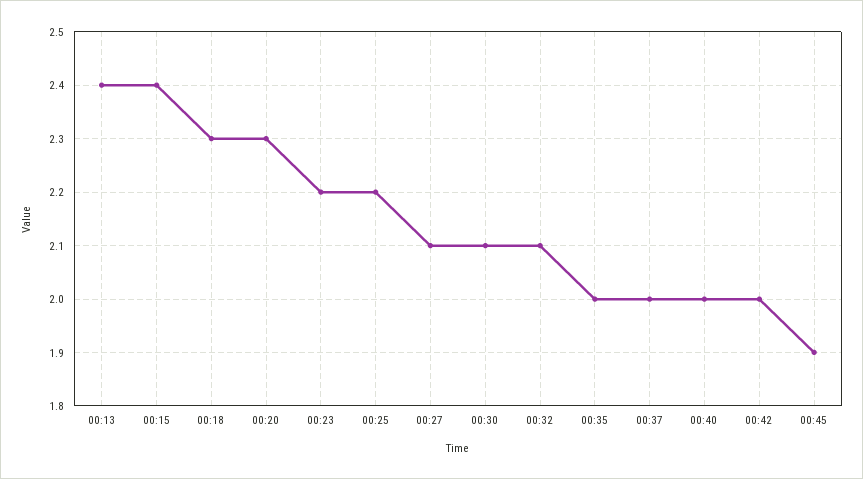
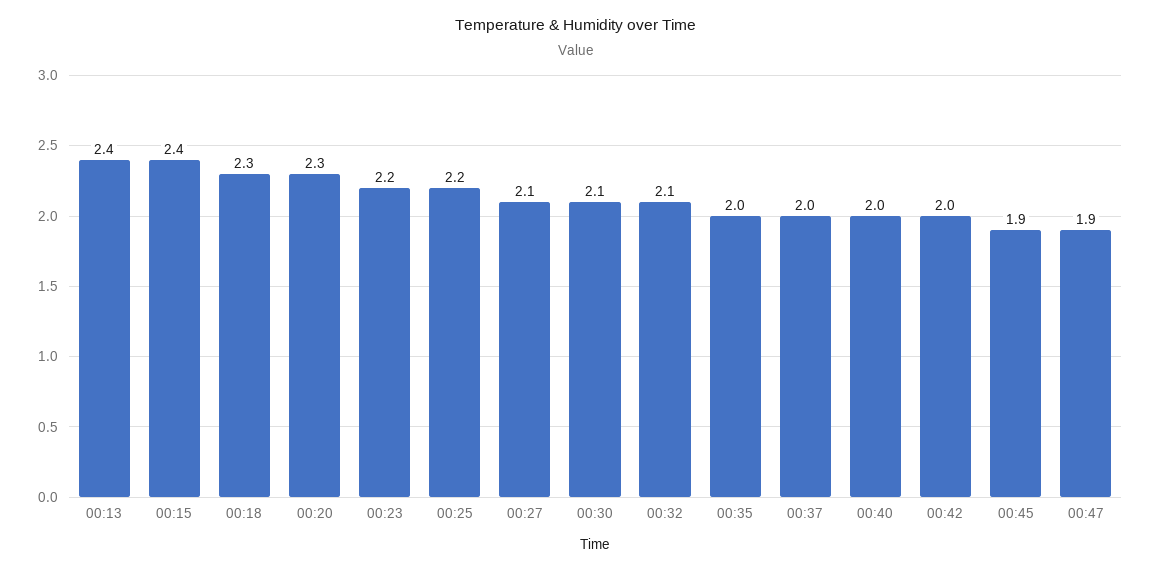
00:47: none -> 1.9

